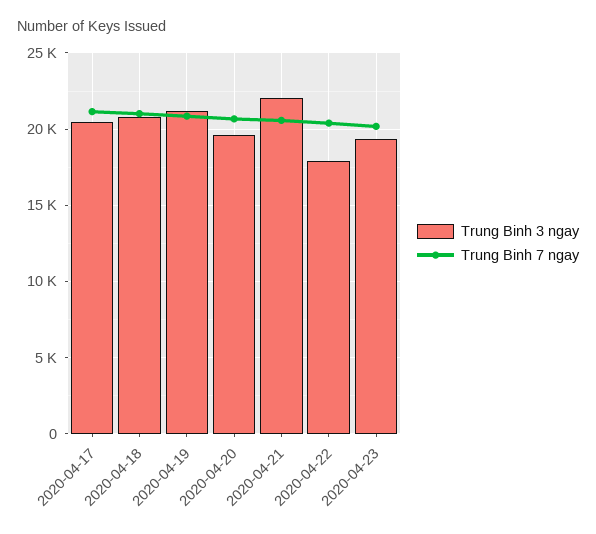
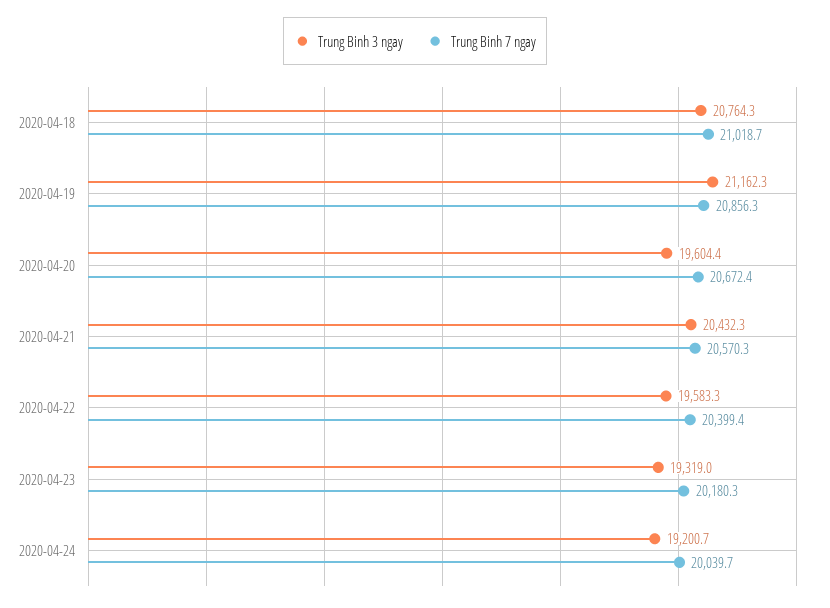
Trung Binh 3 ngay, 2020-04-17: 20500 -> none
Trung Binh 7 ngay, 2020-04-17: 21000 -> none
Trung Binh 3 ngay, 2020-04-21: 22000 -> 20432.3
Trung Binh 3 ngay, 2020-04-22: 18000 -> 19583.3
Trung Binh 3 ngay, 2020-04-24: none -> 19200.7
Trung Binh 7 ngay, 2020-04-24: none -> 20039.7

